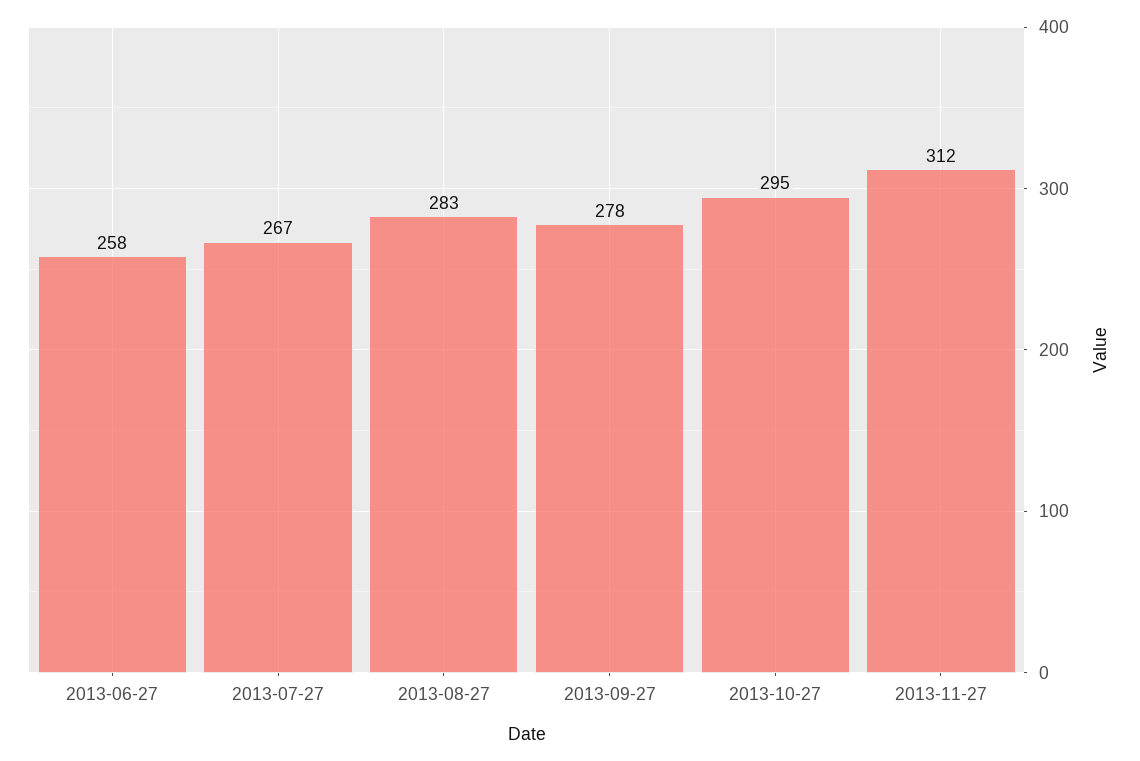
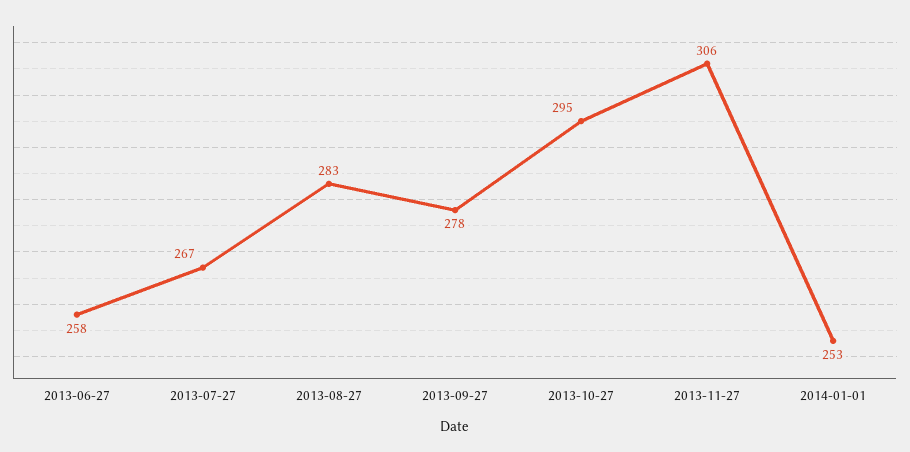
2013-11-27: 312 -> 306
2014-01-01: none -> 253

